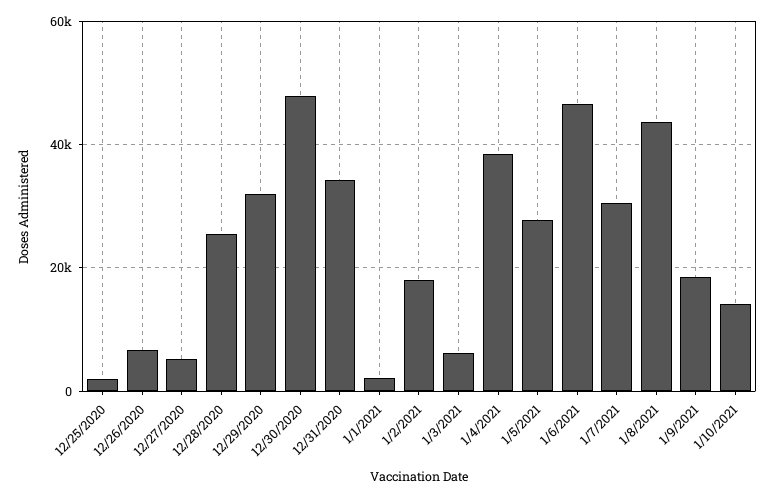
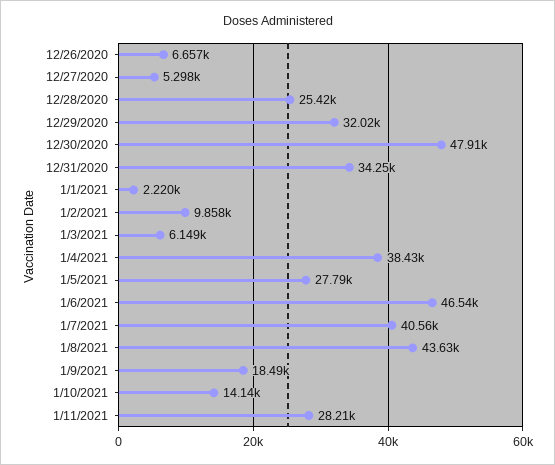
12/25/2020: 2000 -> none
1/2/2021: 18000 -> 9858
1/7/2021: 30000 -> 40560
1/11/2021: none -> 28210

